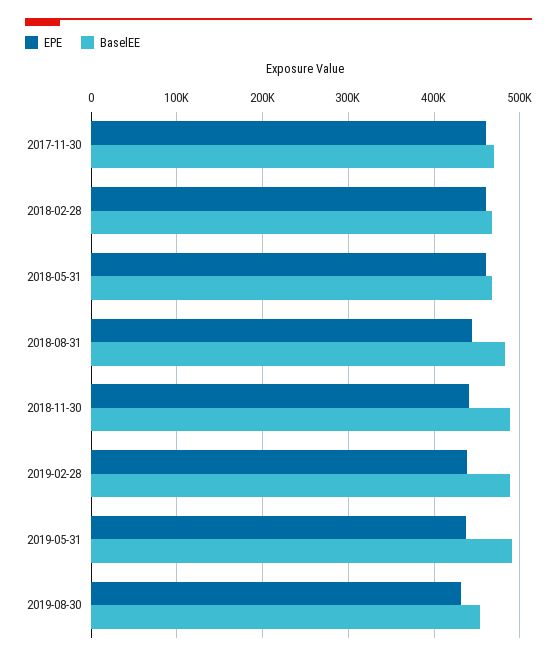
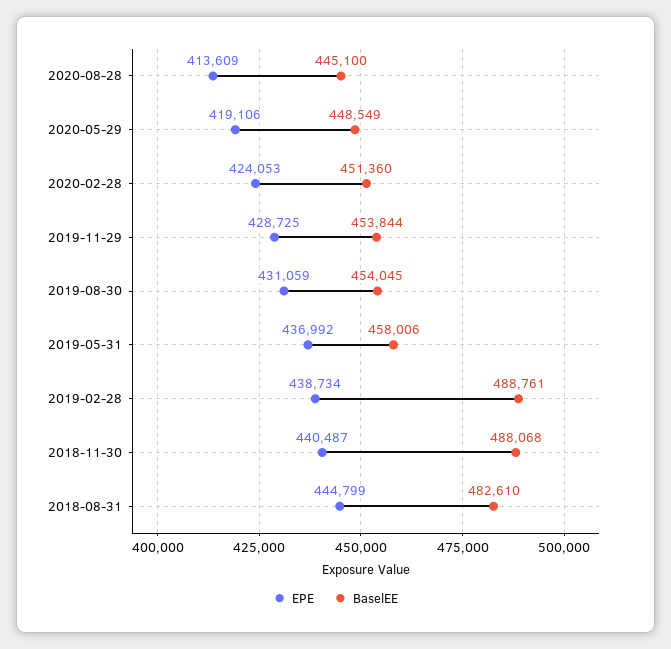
EPE, 2017-11-30: 460000 -> none
BaselEE, 2017-11-30: 470000 -> none
EPE, 2018-02-28: 460000 -> none
BaselEE, 2018-02-28: 470000 -> none
EPE, 2018-05-31: 460000 -> none
BaselEE, 2018-05-31: 470000 -> none
BaselEE, 2019-05-31: 490000 -> 458006
EPE, 2020-08-28: none -> 413609
BaselEE, 2020-08-28: none -> 445100
EPE, 2020-05-29: none -> 419106
BaselEE, 2020-05-29: none -> 448549
EPE, 2020-02-28: none -> 424053
BaselEE, 2020-02-28: none -> 451360
EPE, 2019-11-29: none -> 428725
BaselEE, 2019-11-29: none -> 453844

